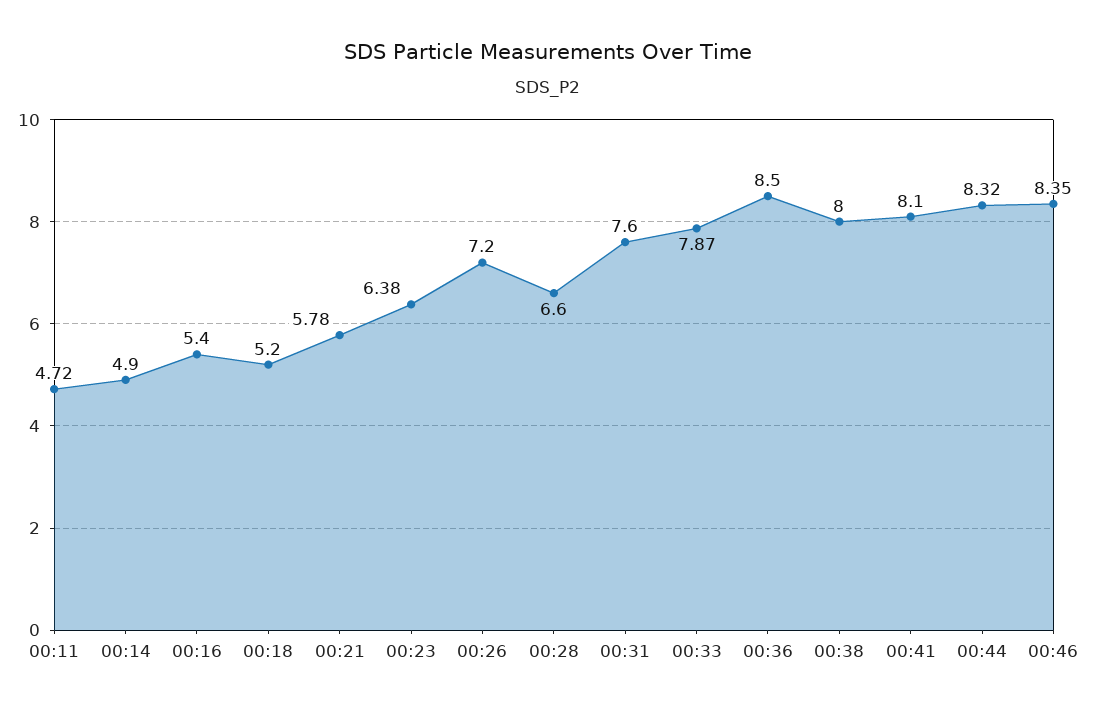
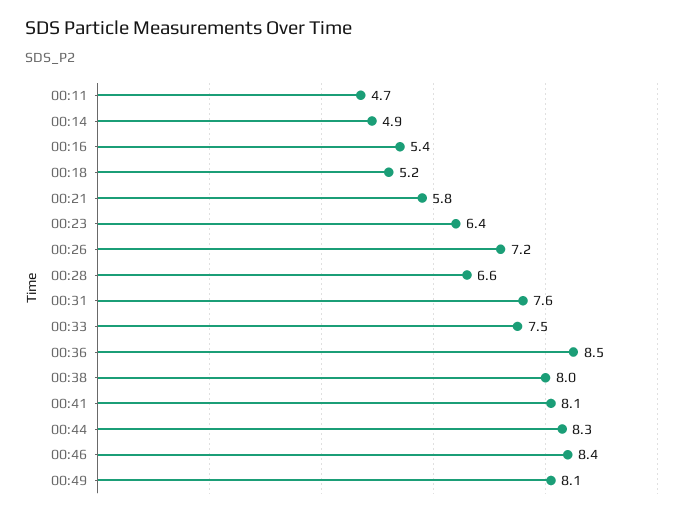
00:33: 7.87 -> 7.5
00:49: none -> 8.1

